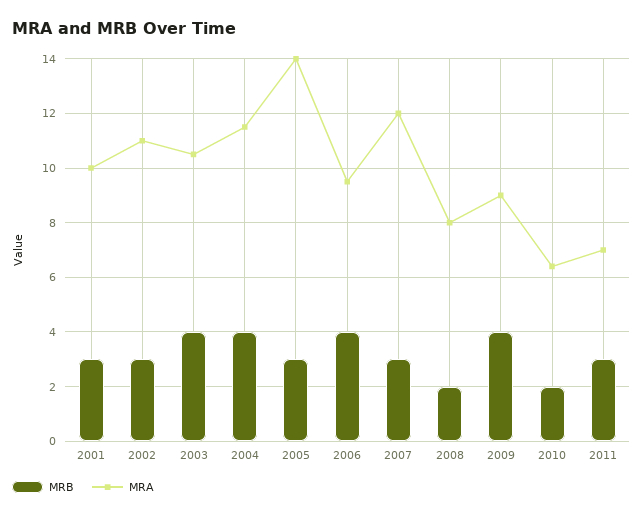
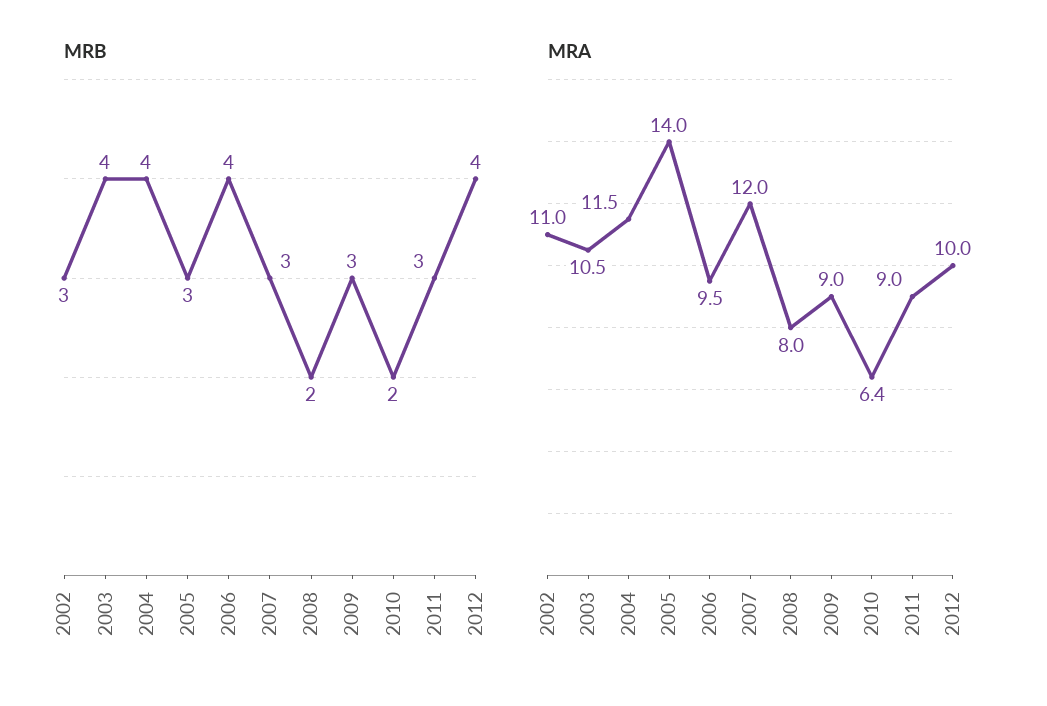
MRB, 2001: 3 -> none
MRA, 2001: 10 -> none
MRB, 2009: 4 -> 3
MRA, 2011: 7 -> 9
MRB, 2012: none -> 4
MRA, 2012: none -> 10

